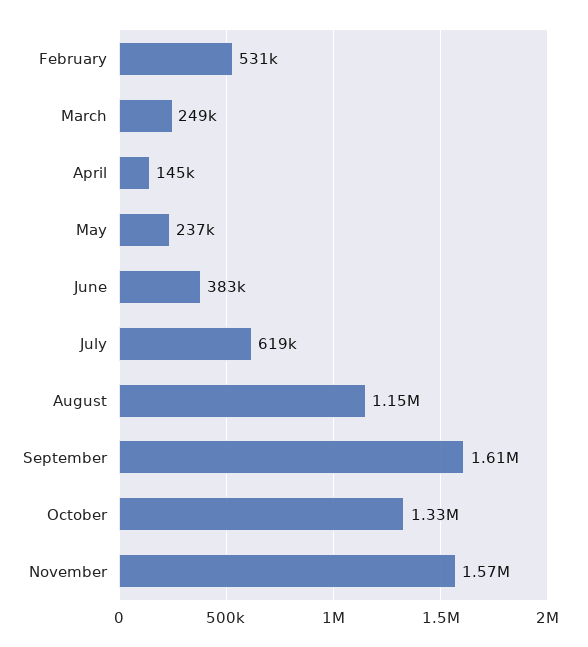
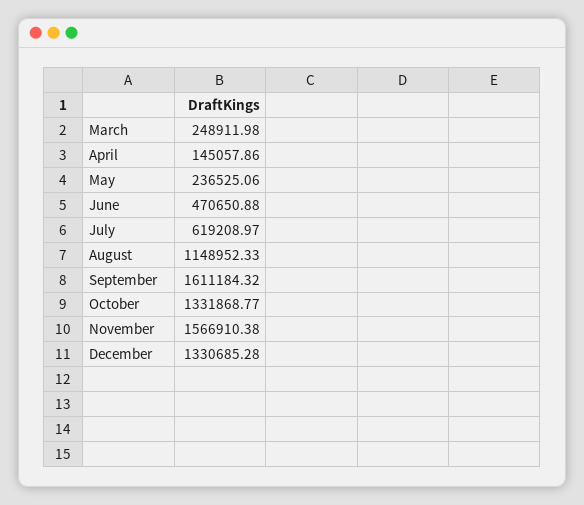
February: 531000 -> none
June: 383000 -> 470650.88
December: none -> 1330685.28

